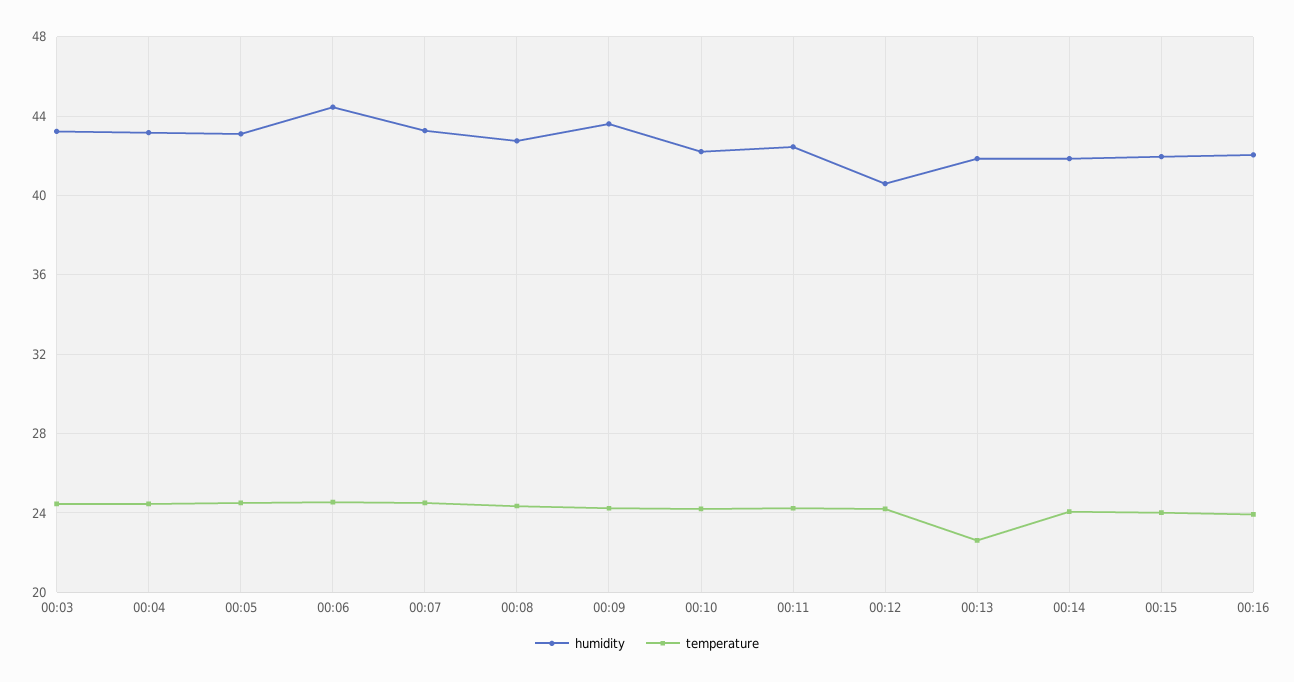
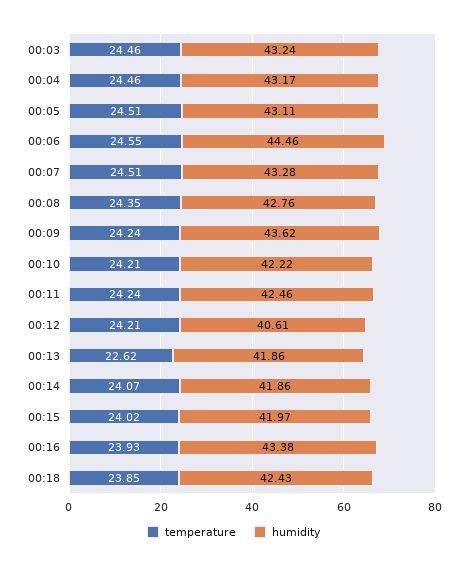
humidity, 00:16: 42 -> 43.38
temperature, 00:18: none -> 23.85
humidity, 00:18: none -> 42.43

